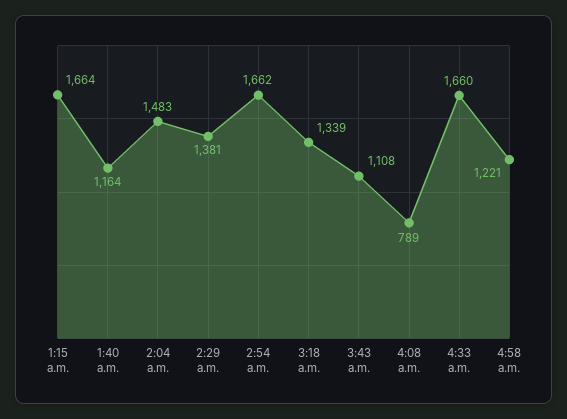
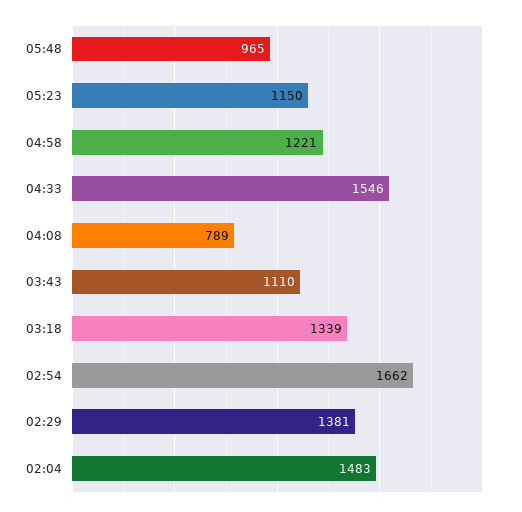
1:15 a.m.: 1664 -> none
1:40 a.m.: 1164 -> none
3:43 a.m.: 1108 -> 1110
4:33 a.m.: 1660 -> 1546
05:48: none -> 965
05:23: none -> 1150

